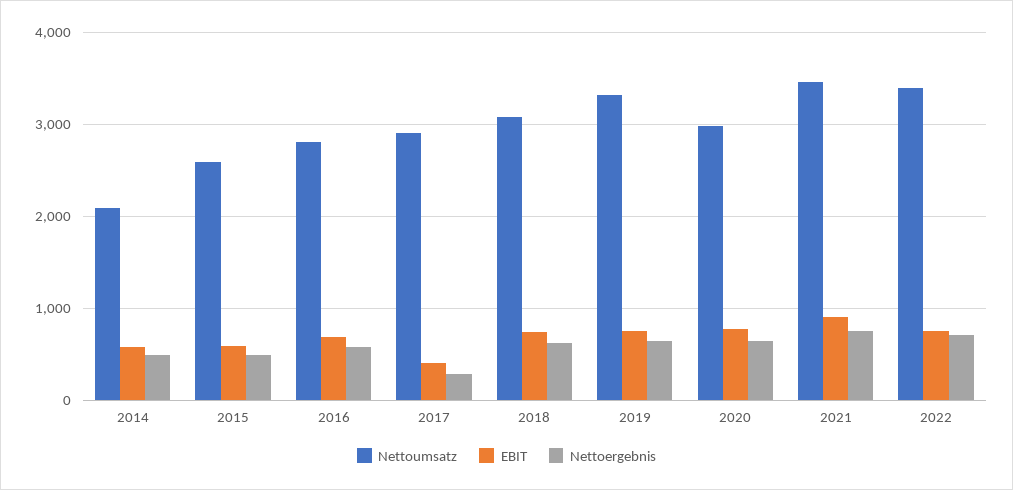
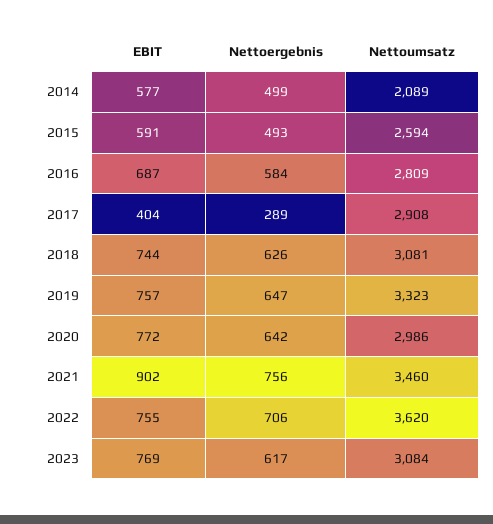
Nettoumsatz, 2022: 3400 -> 3620
EBIT, 2023: none -> 769
Nettoergebnis, 2023: none -> 617
Nettoumsatz, 2023: none -> 3084

